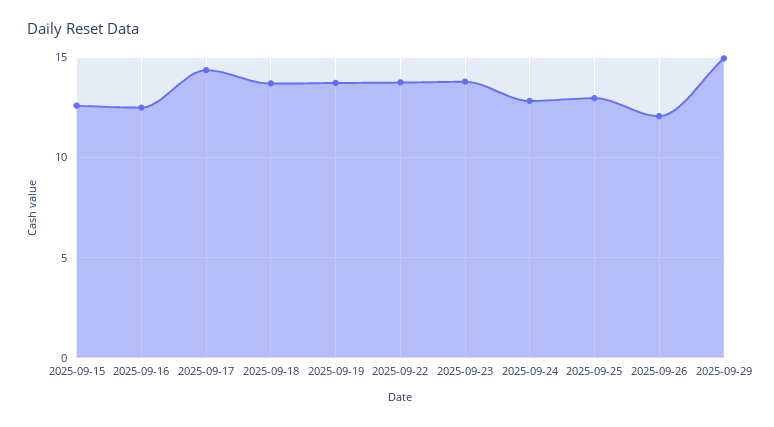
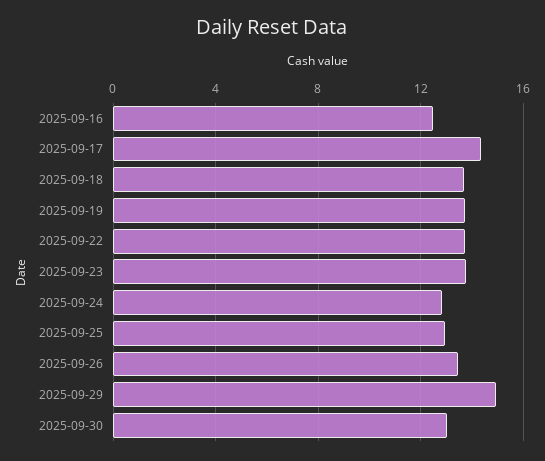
2025-09-15: 12.5 -> none
2025-09-26: 12 -> 13.5
2025-09-30: none -> 13

